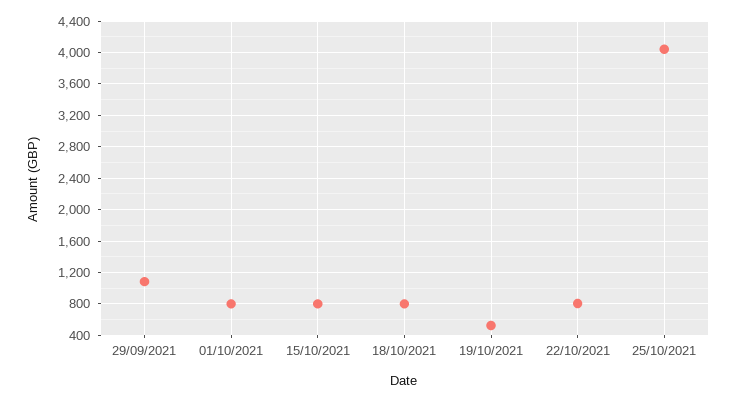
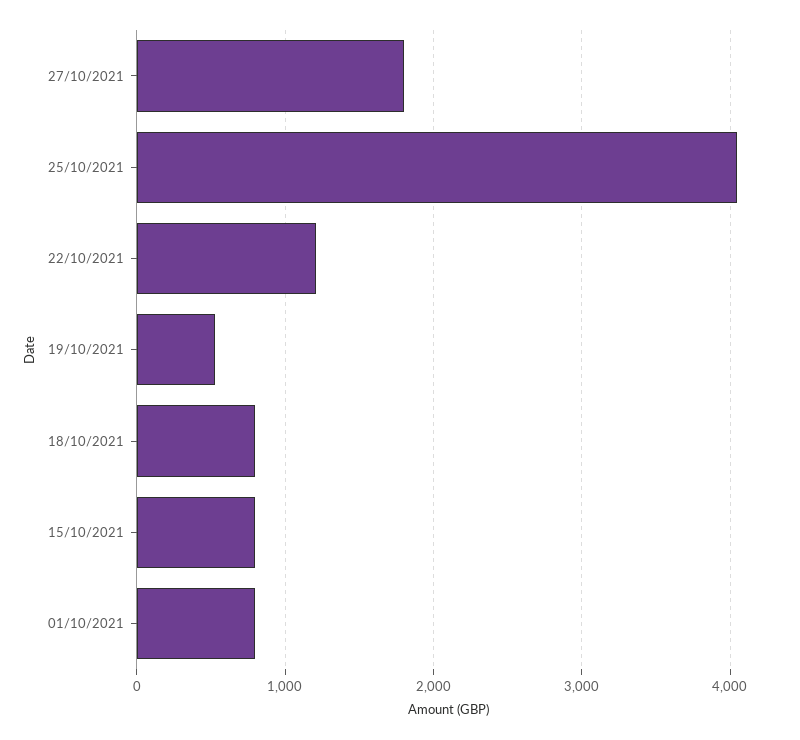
29/09/2021: 1100 -> none
22/10/2021: 800 -> 1200
27/10/2021: none -> 1800

